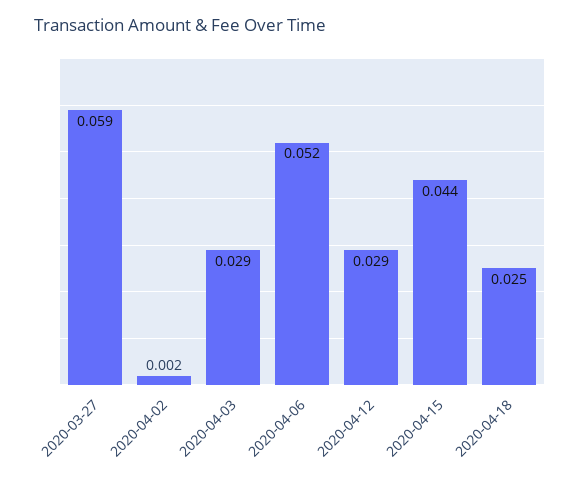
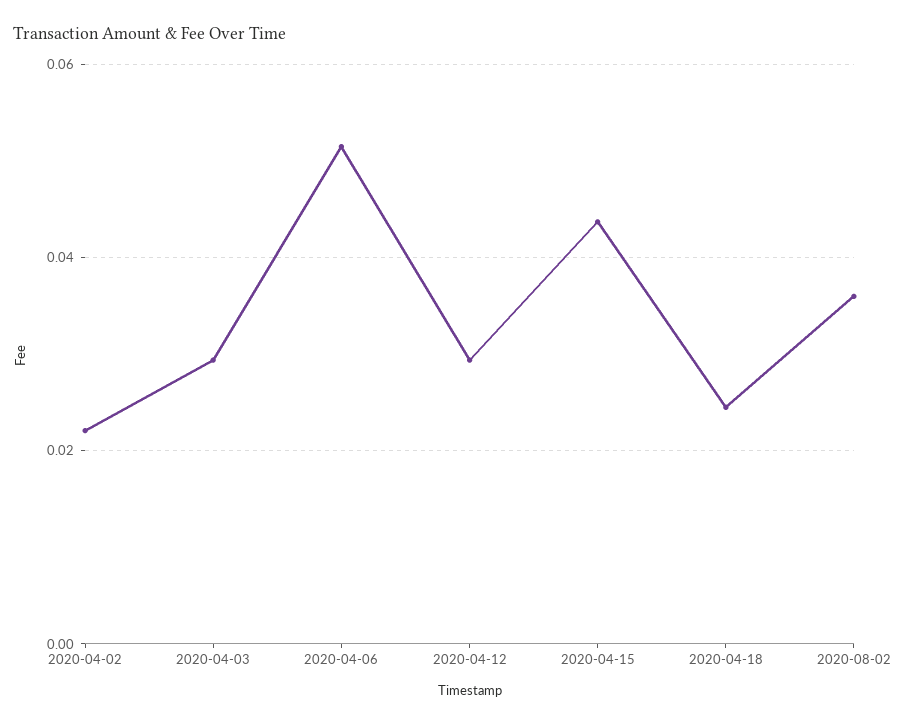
2020-03-27: 0.059 -> none
2020-04-02: 0.002 -> 0.022
2020-08-02: none -> 0.036

